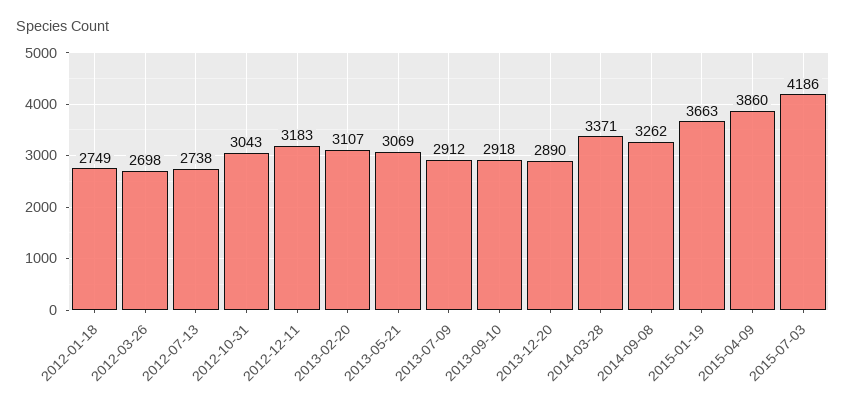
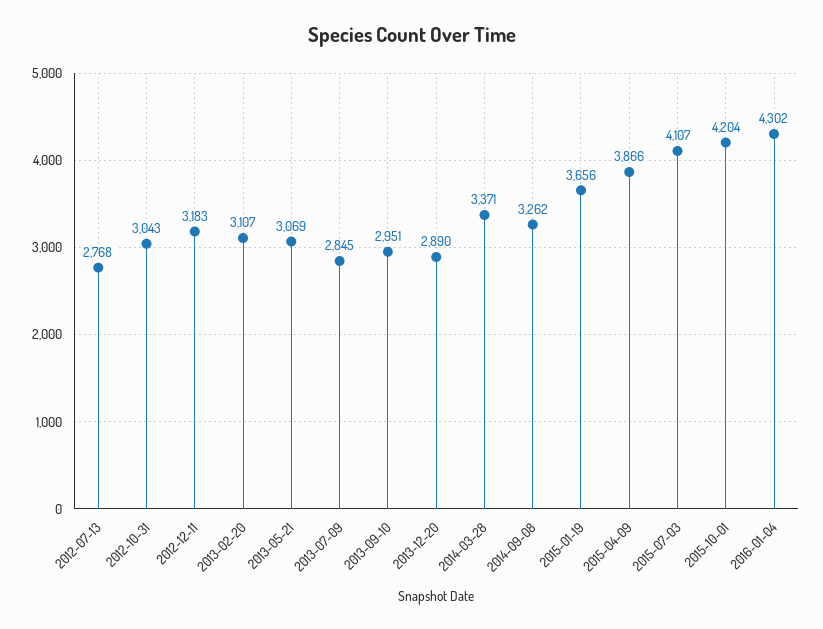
2012-01-18: 2749 -> none
2012-03-26: 2698 -> none
2012-07-13: 2738 -> 2768
2013-07-09: 2912 -> 2845
2013-09-10: 2918 -> 2951
2015-01-19: 3663 -> 3656
2015-04-09: 3860 -> 3866
2015-07-03: 4186 -> 4107
2015-10-01: none -> 4204
2016-01-04: none -> 4302

